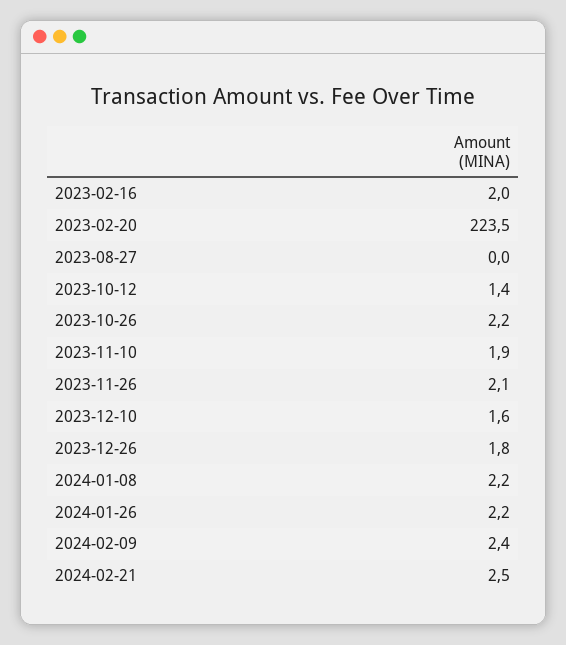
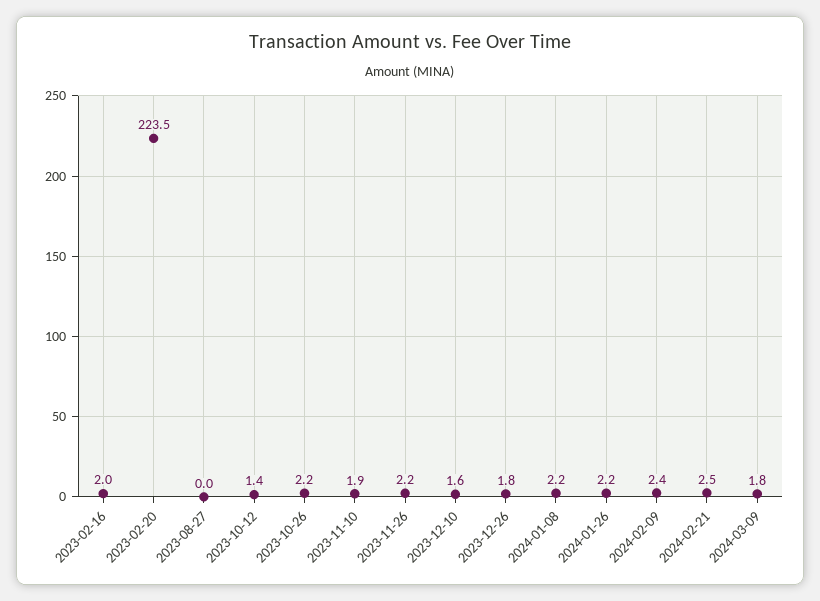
2023-11-26: 2.1 -> 2.2
2024-03-09: none -> 1.8

